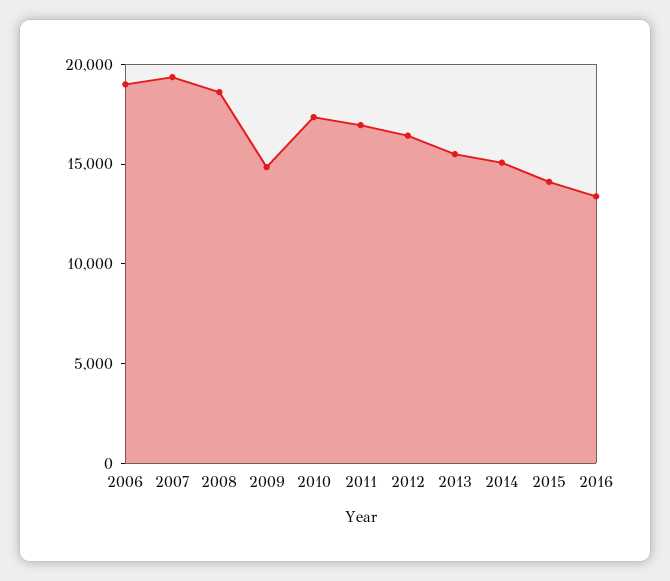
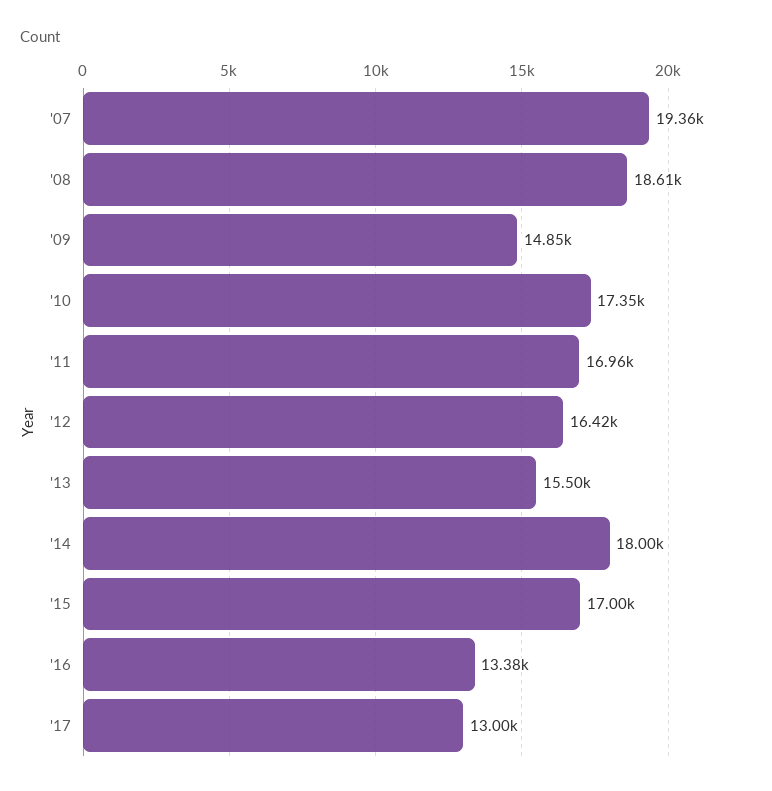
2006: 19000 -> none
2014: 15000 -> 18000
2015: 14000 -> 17000
'17: none -> 13000

